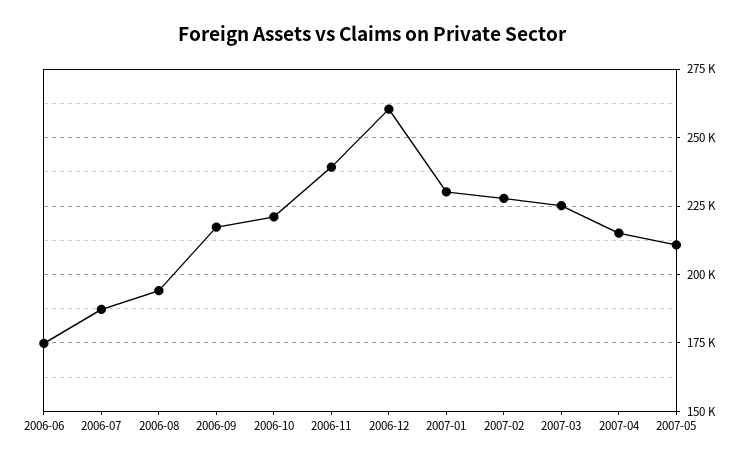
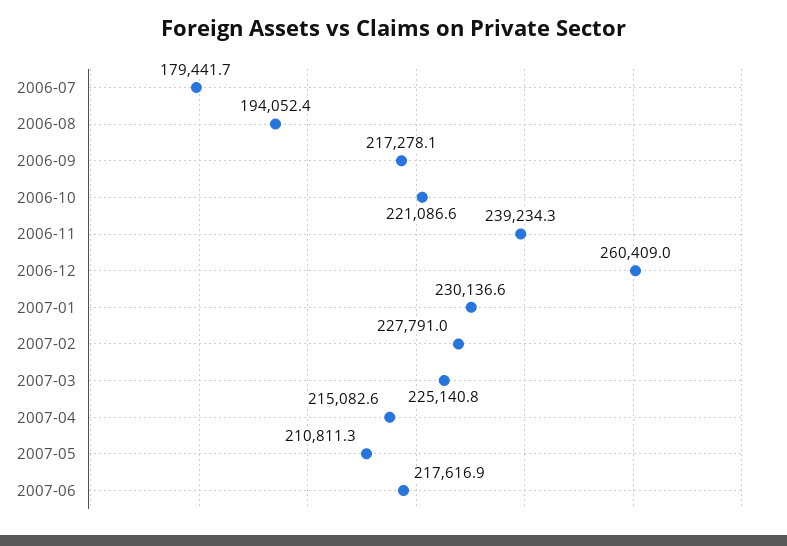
2006-06: 175000 -> none
2006-07: 187500 -> 179441.7
2007-06: none -> 217616.9

